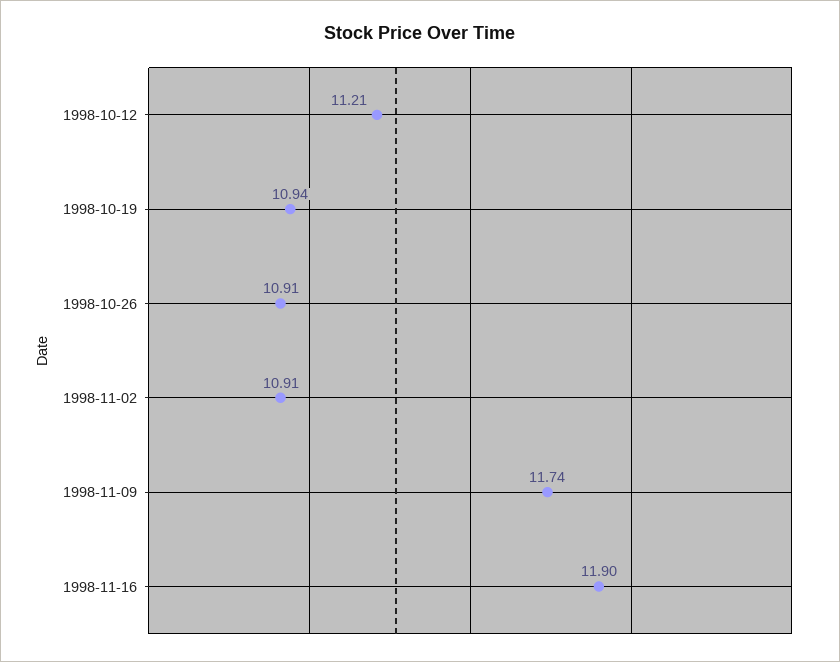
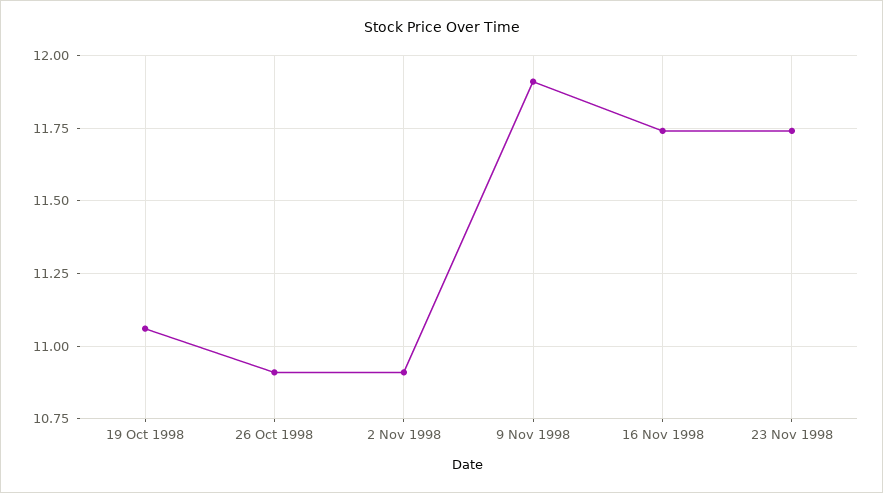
1998-10-12: 11.21 -> none
1998-10-19: 10.94 -> 11.05
1998-11-09: 11.74 -> 11.9
1998-11-16: 11.9 -> 11.75
23 Nov 1998: none -> 11.75

